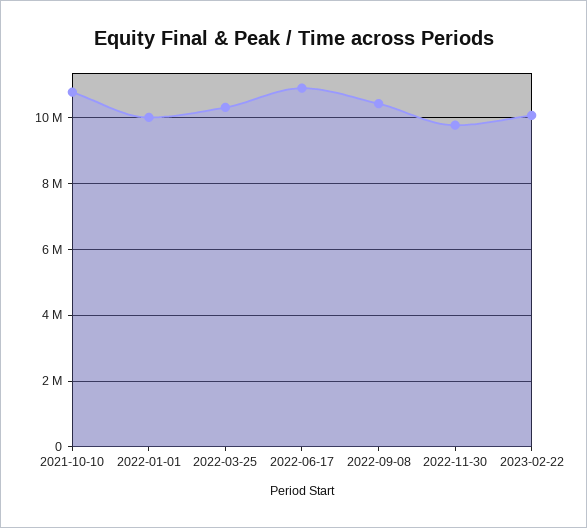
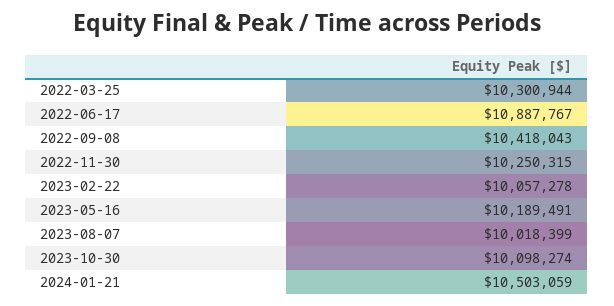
2021-10-10: 10800000 -> none
2022-01-01: 10000000 -> none
2022-11-30: 9800000 -> 10250315
2023-05-16: none -> 10189491
2023-08-07: none -> 10018399
2023-10-30: none -> 10098274
2024-01-21: none -> 10503059

